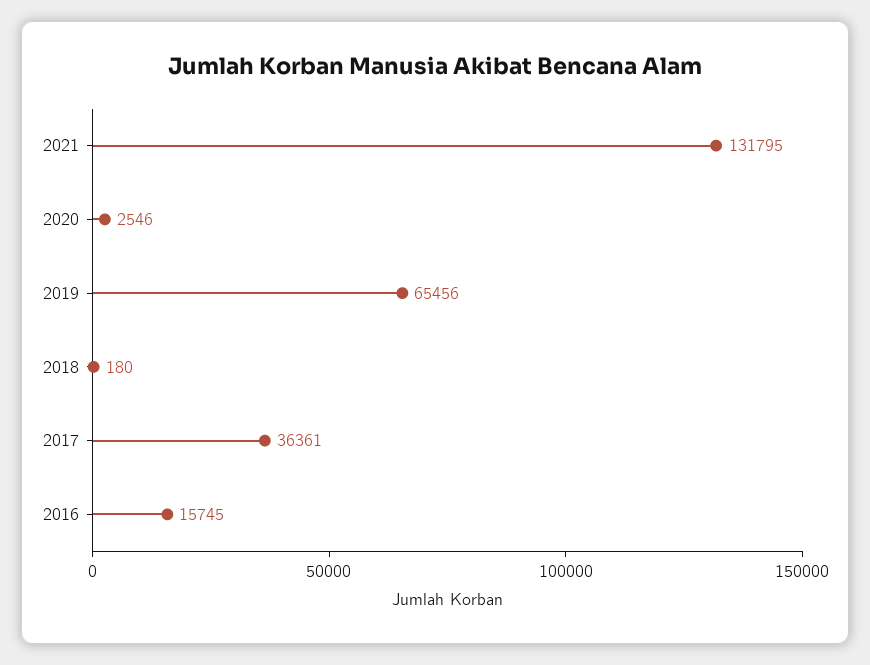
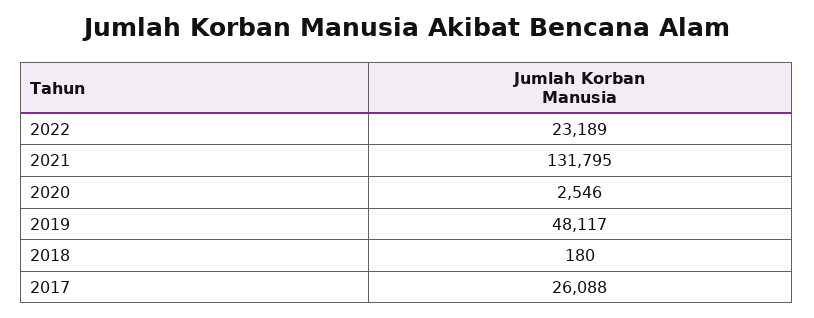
2019: 65456 -> 48117
2017: 36361 -> 26088
2016: 15745 -> none
2022: none -> 23189

